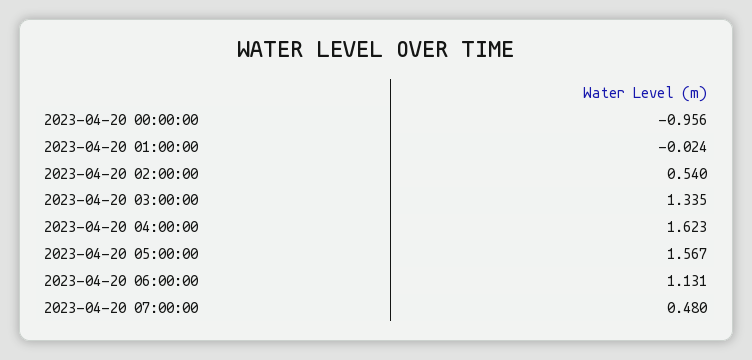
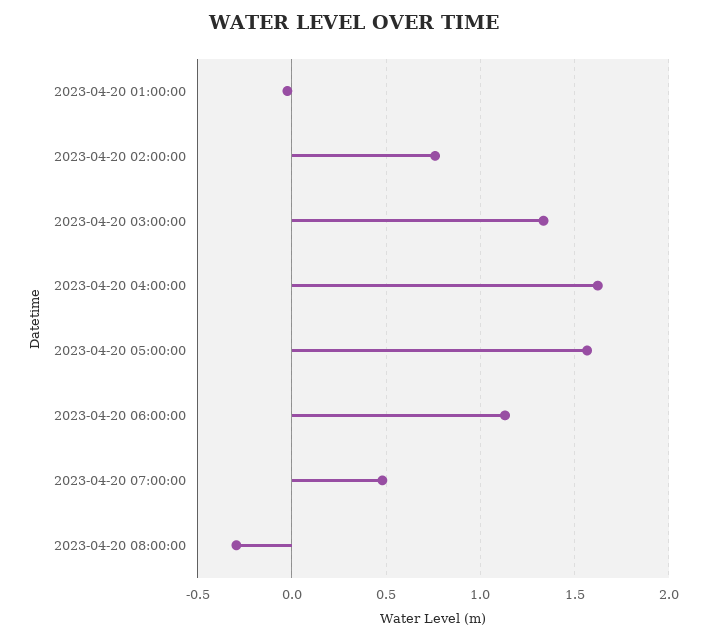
2023-04-20 00:00:00: -0.956 -> none
2023-04-20 02:00:00: 0.54 -> 0.75
2023-04-20 08:00:00: none -> -0.3

